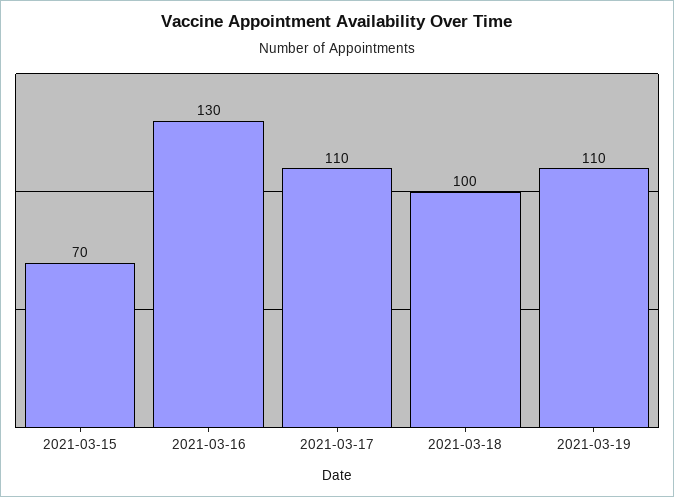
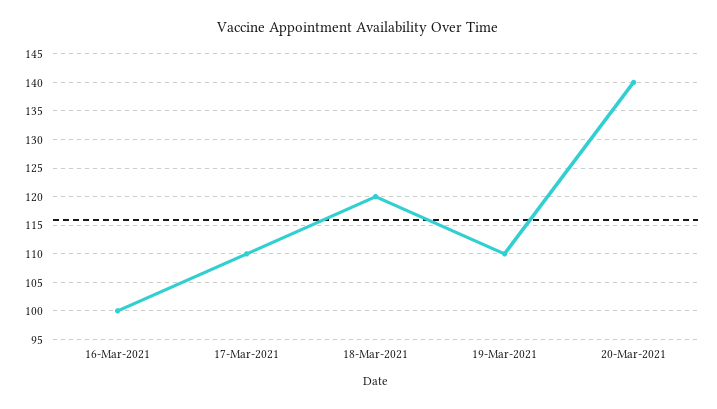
2021-03-15: 70 -> none
2021-03-16: 130 -> 100
2021-03-18: 100 -> 120
20-Mar-2021: none -> 140

